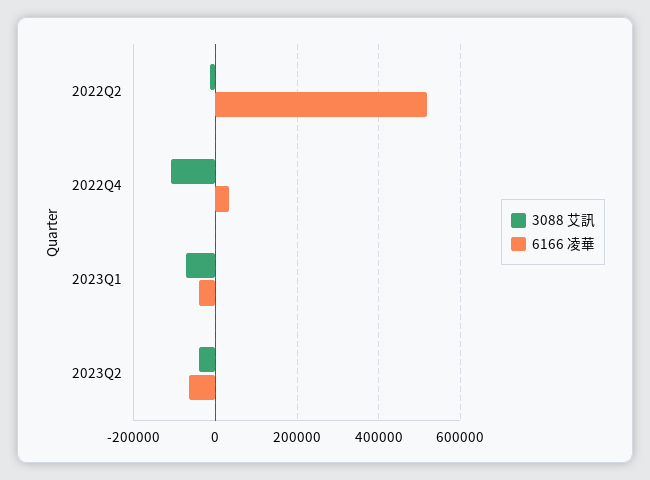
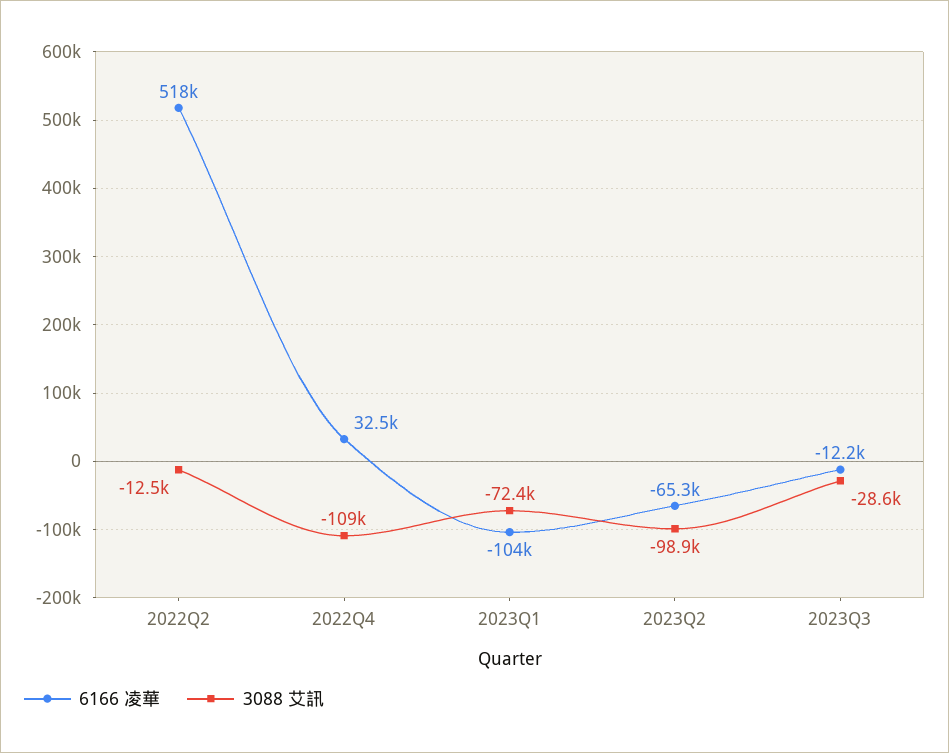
6166 凌華, 2023Q1: -40000 -> -104000
3088 艾訊, 2023Q2: -40000 -> -98900
6166 凌華, 2023Q3: none -> -12200
3088 艾訊, 2023Q3: none -> -28600

